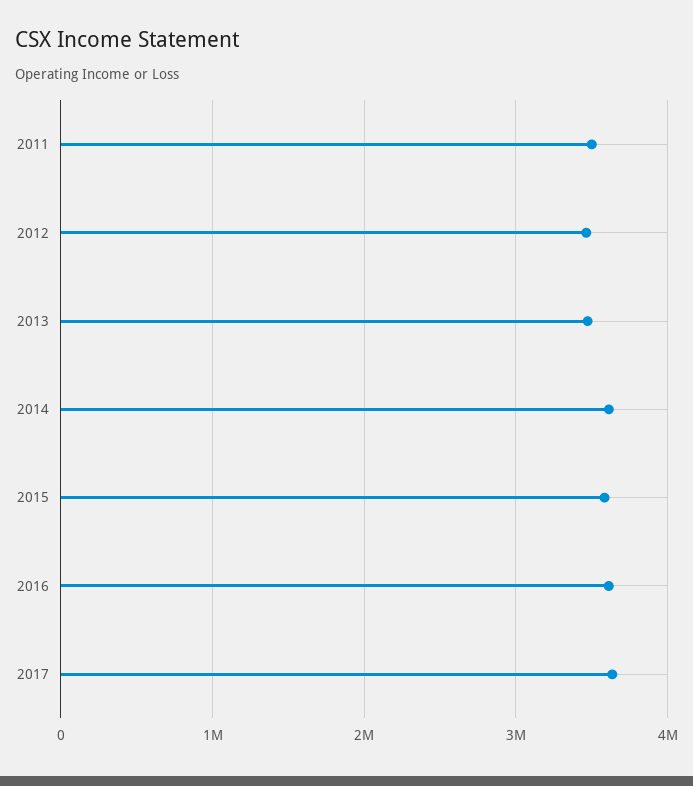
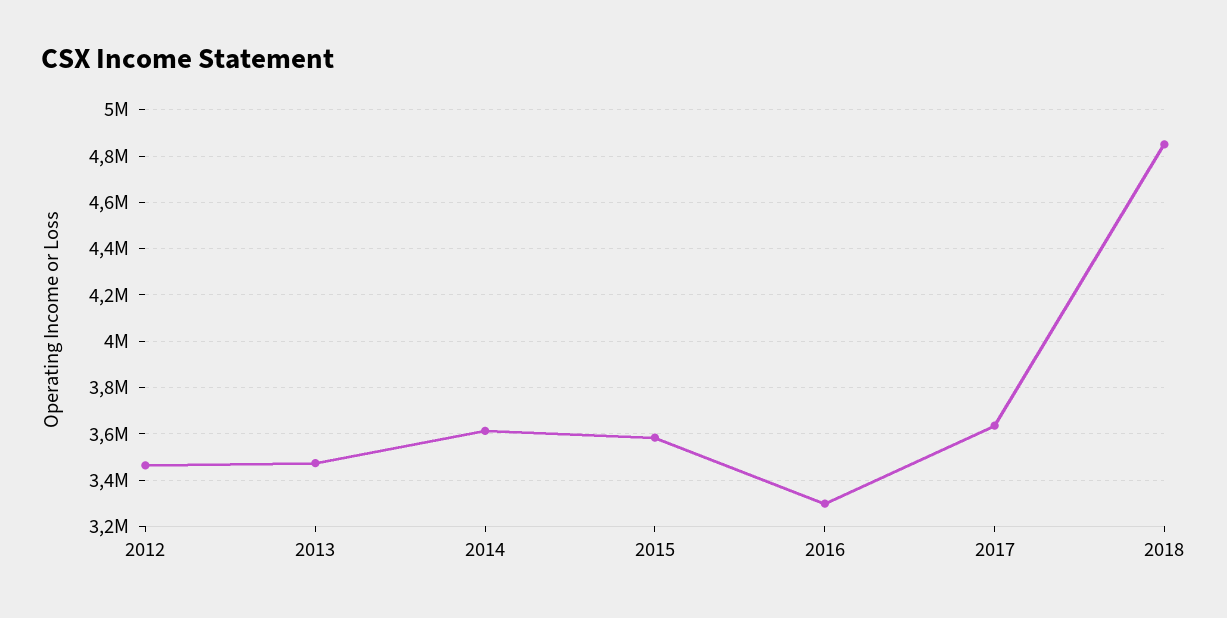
2011: 3500000 -> none
2016: 3600000 -> 3300000
2018: none -> 4850000

